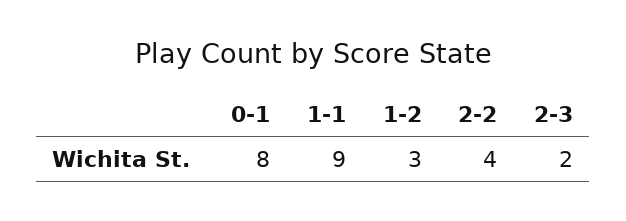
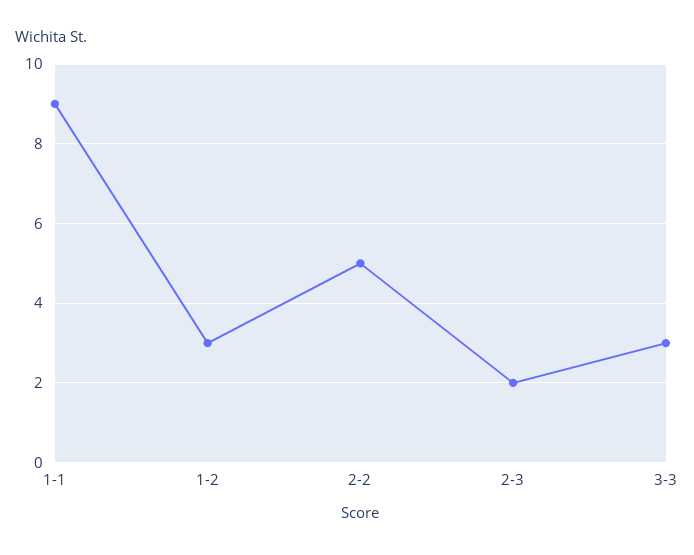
0-1: 8 -> none
2-2: 4 -> 5
3-3: none -> 3

